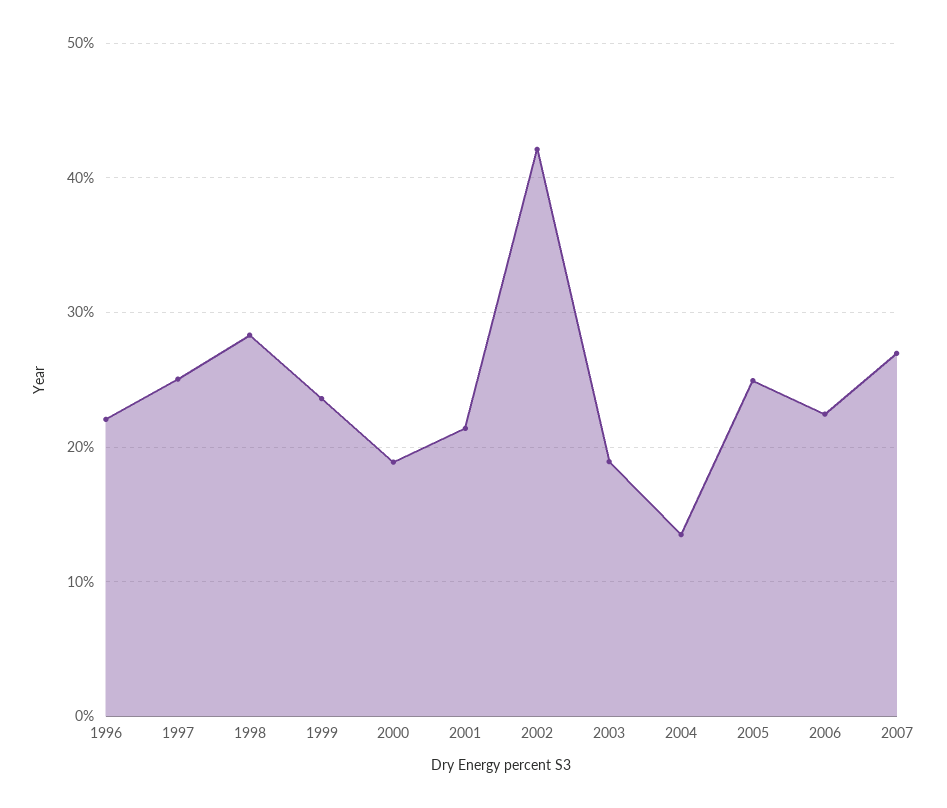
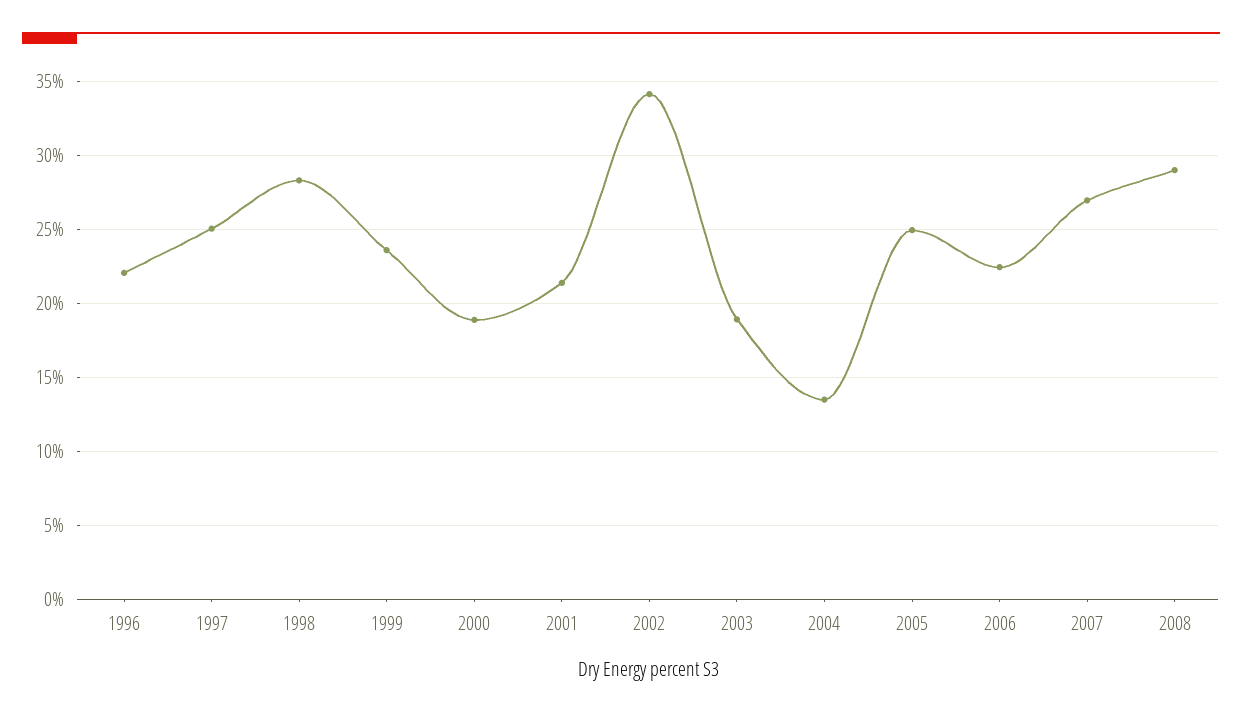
2002: 42 -> 34
2008: none -> 29

